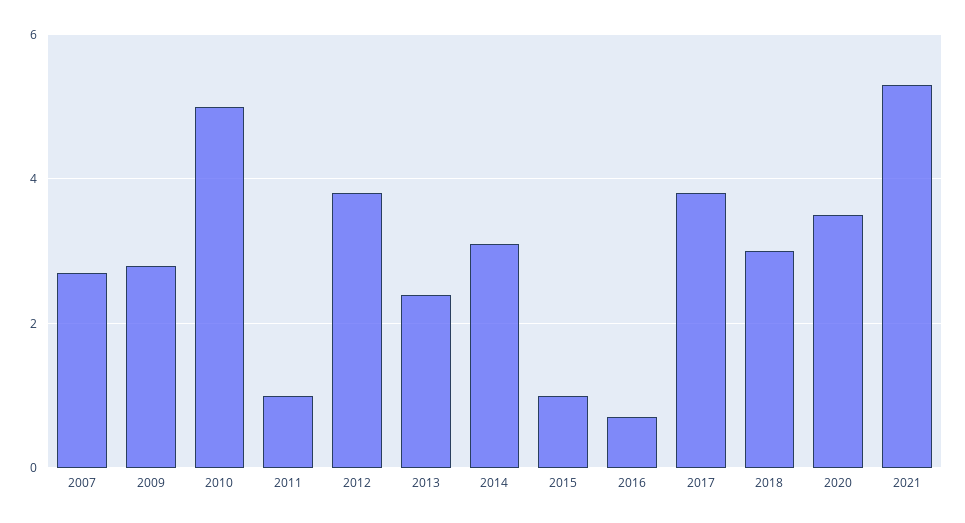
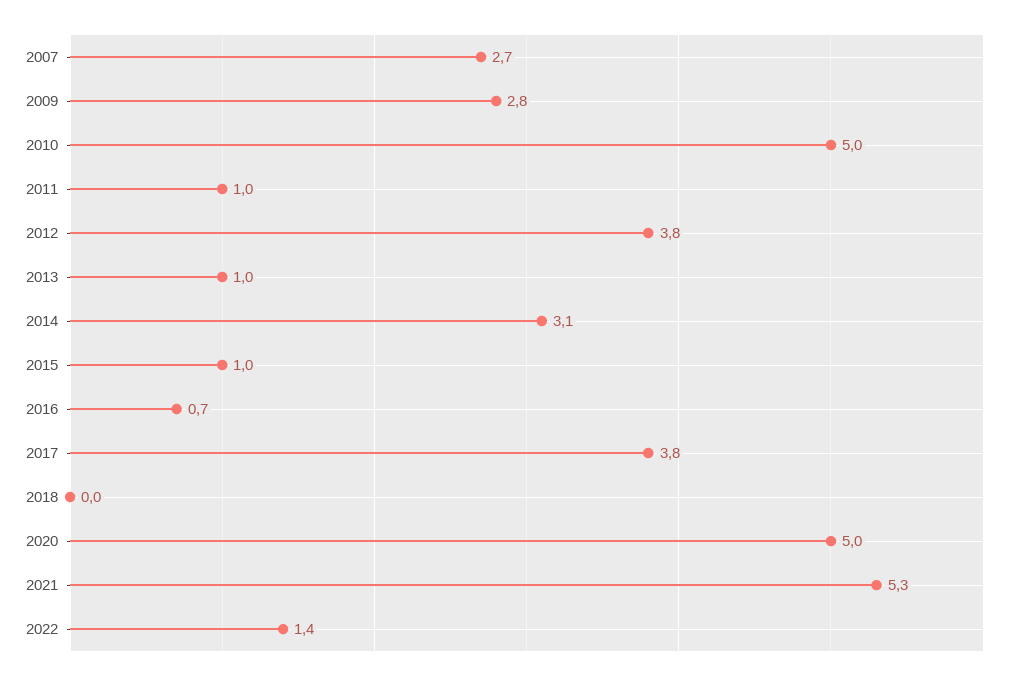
2013: 2.5 -> 1
2018: 3 -> 0
2020: 3.5 -> 5
2022: none -> 1.4

